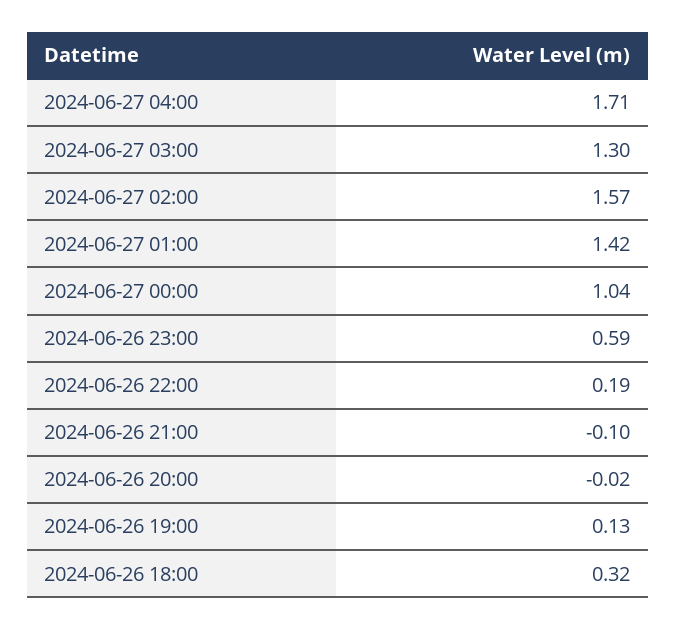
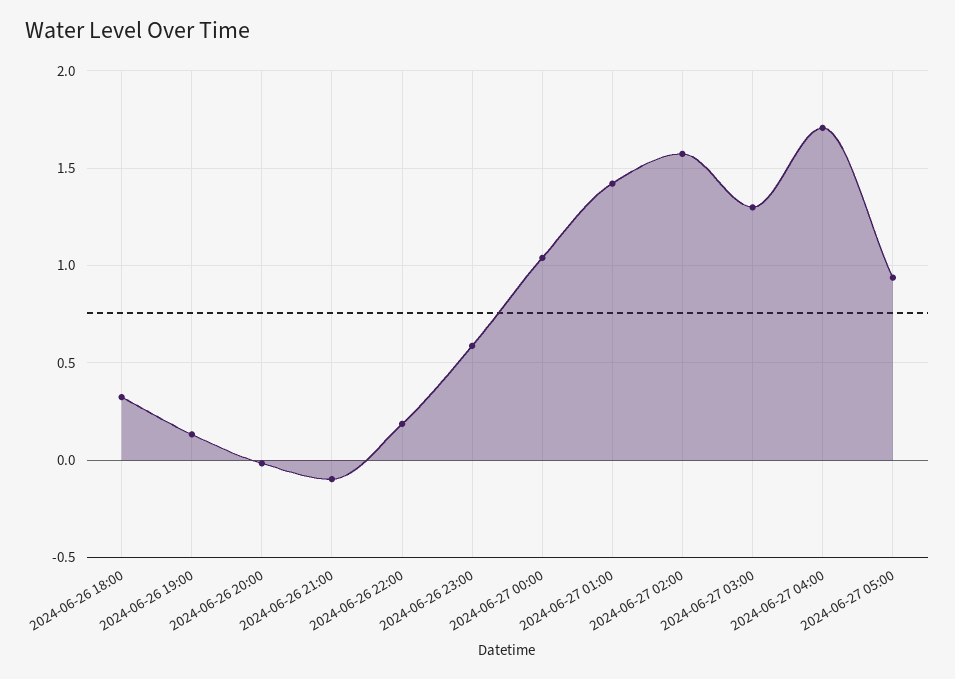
2024-06-27 05:00: none -> 0.95

